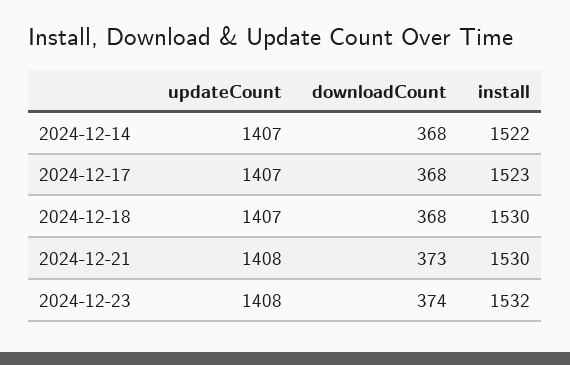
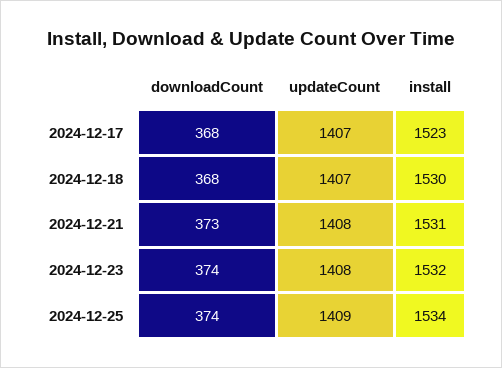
updateCount, 2024-12-14: 1407 -> none
downloadCount, 2024-12-14: 368 -> none
install, 2024-12-14: 1522 -> none
install, 2024-12-21: 1530 -> 1531
downloadCount, 2024-12-25: none -> 374
updateCount, 2024-12-25: none -> 1409
install, 2024-12-25: none -> 1534

